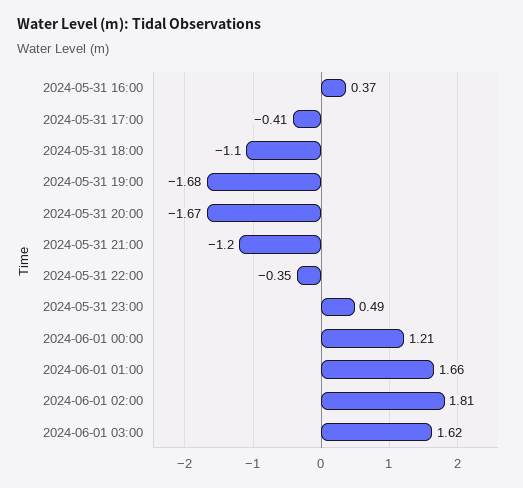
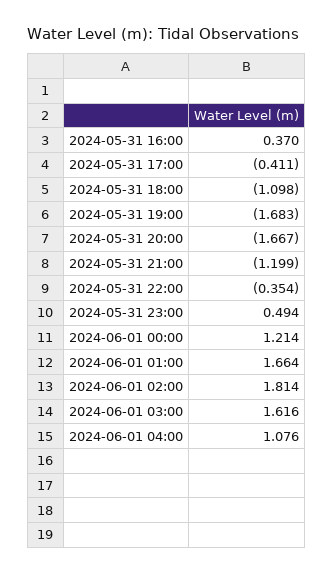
2024-06-01 04:00: none -> 1.076

